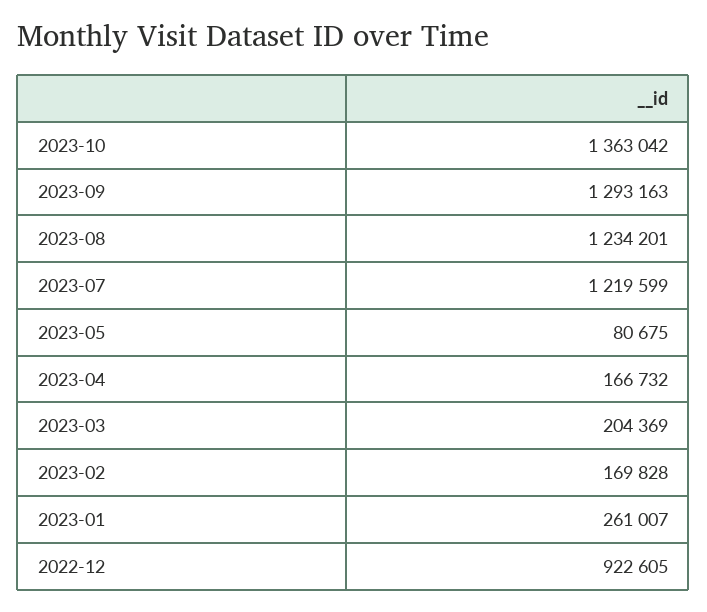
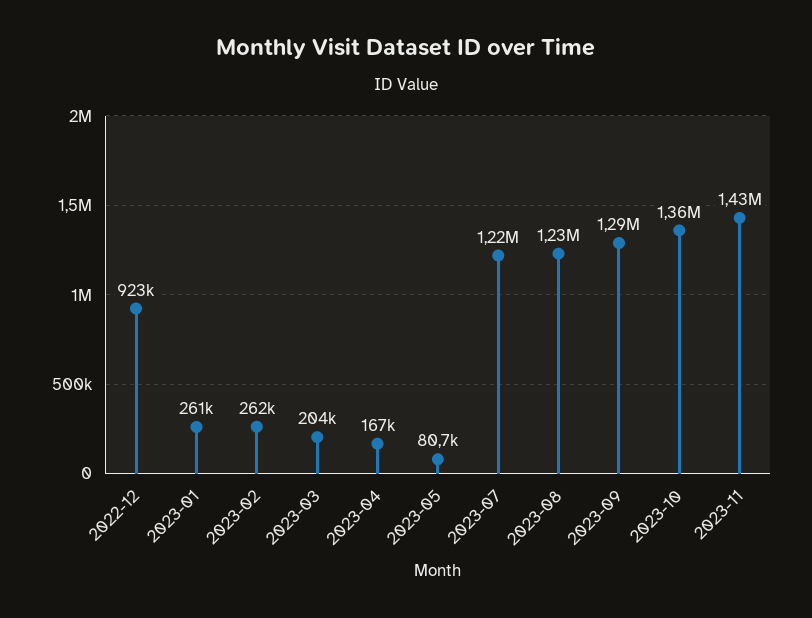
2023-02: 169828 -> 262000
2023-11: none -> 1430000

